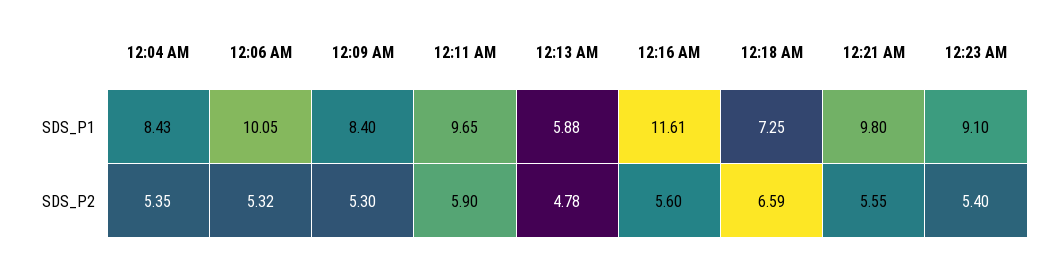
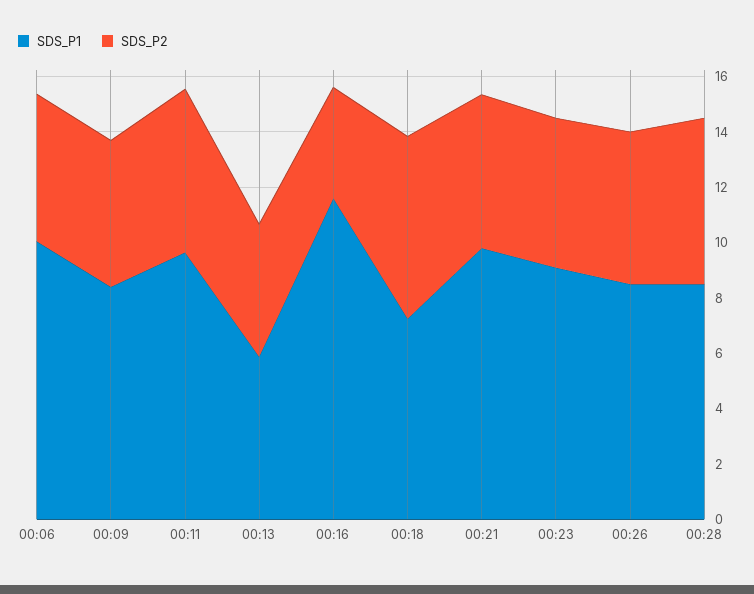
SDS_P1, 12:04 AM: 8.43 -> none
SDS_P2, 12:04 AM: 5.35 -> none
SDS_P2, 12:16 AM: 5.6 -> 4
SDS_P1, 00:26: none -> 8.5
SDS_P2, 00:26: none -> 5.5
SDS_P1, 00:28: none -> 8.5
SDS_P2, 00:28: none -> 6

